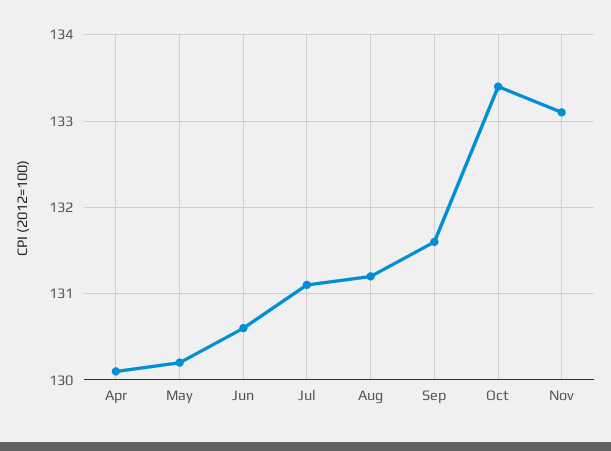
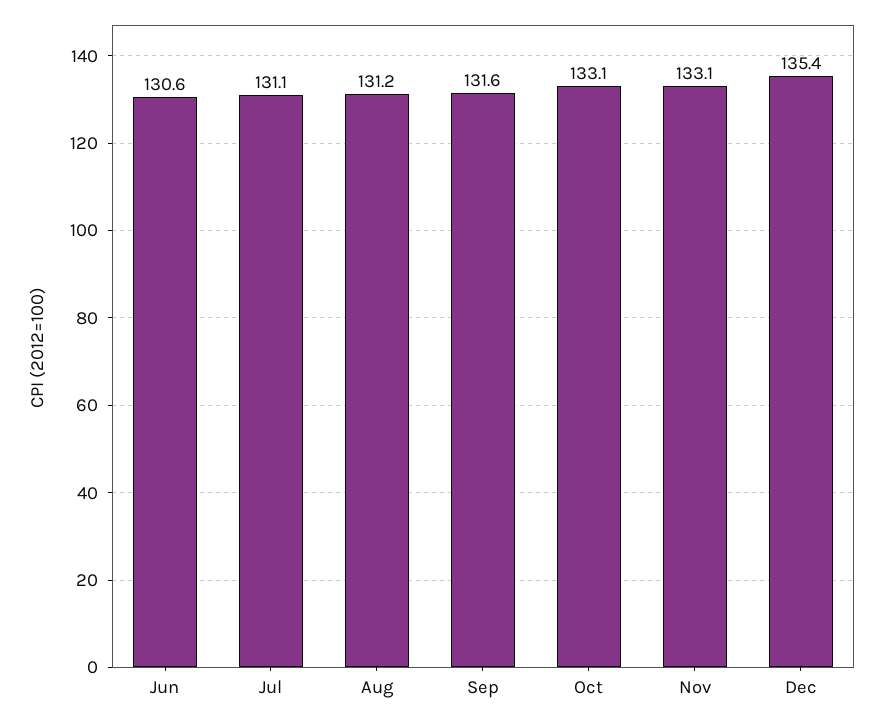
Apr: 130.1 -> none
May: 130.2 -> none
Oct: 133.4 -> 133.1
Dec: none -> 135.4

